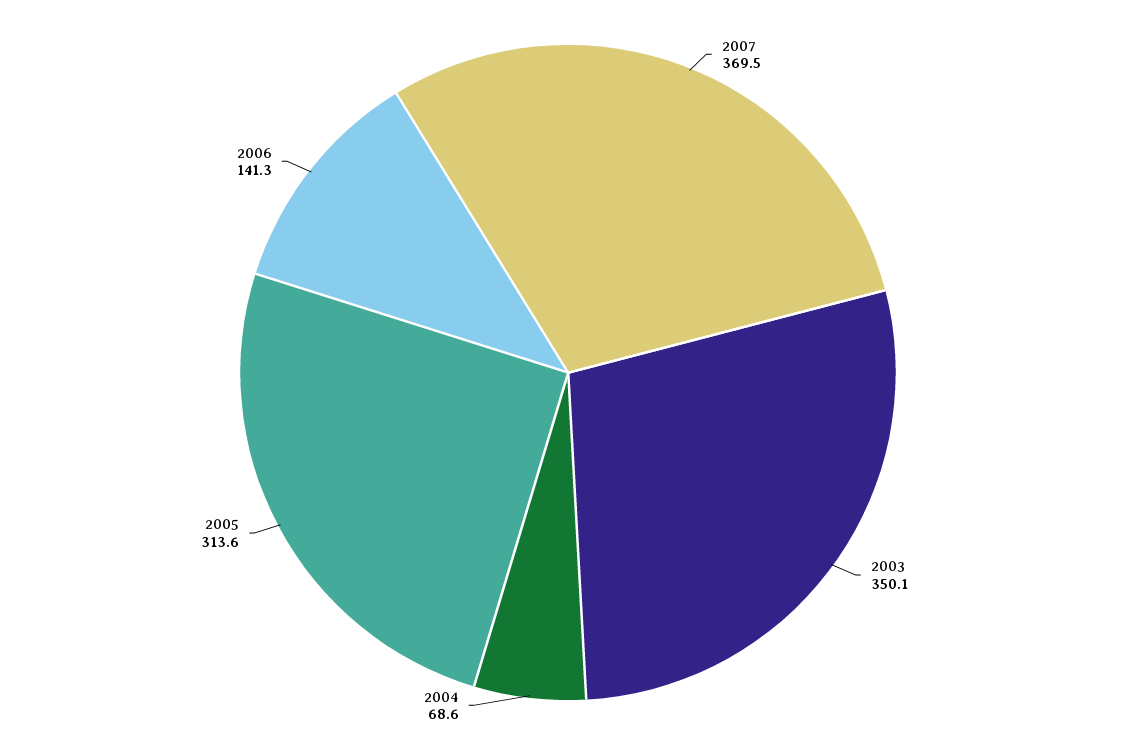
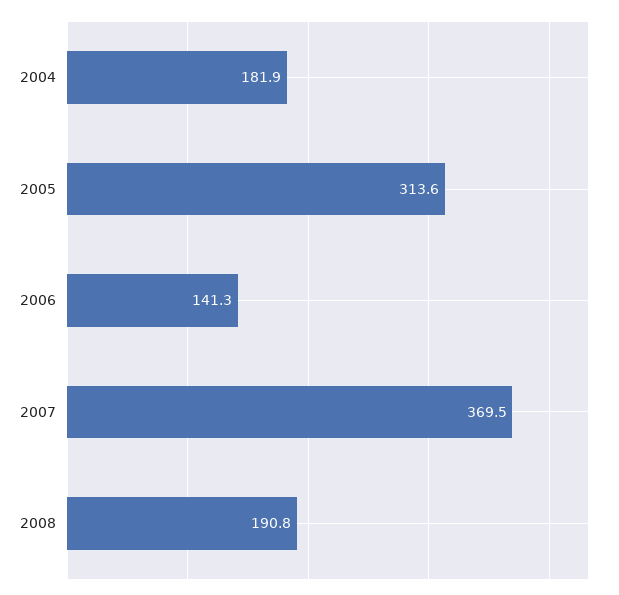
2003: 350.1 -> none
2004: 68.6 -> 181.9
2008: none -> 190.8

